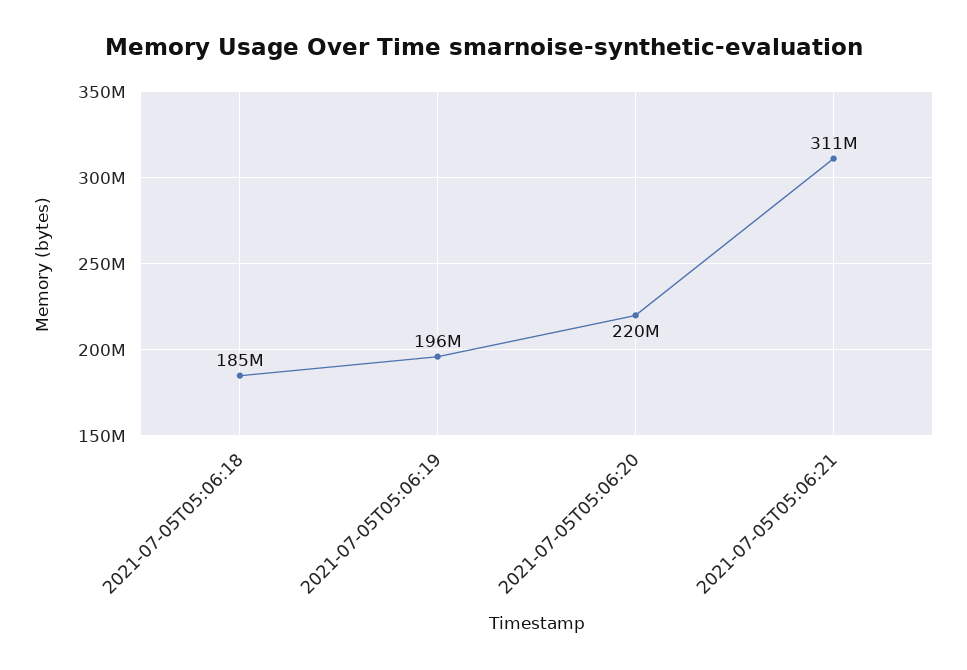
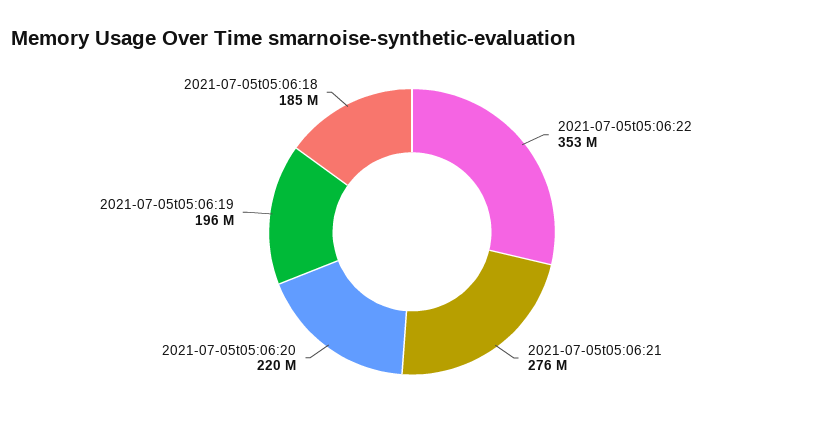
2021-07-05T05:06:21: 311000000 -> 276000000
2021-07-05t05:06:22: none -> 353000000

